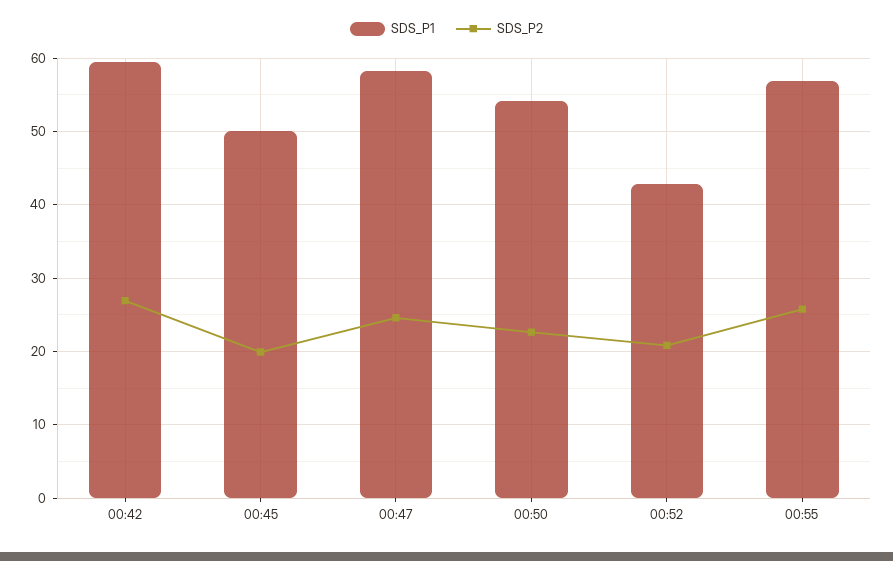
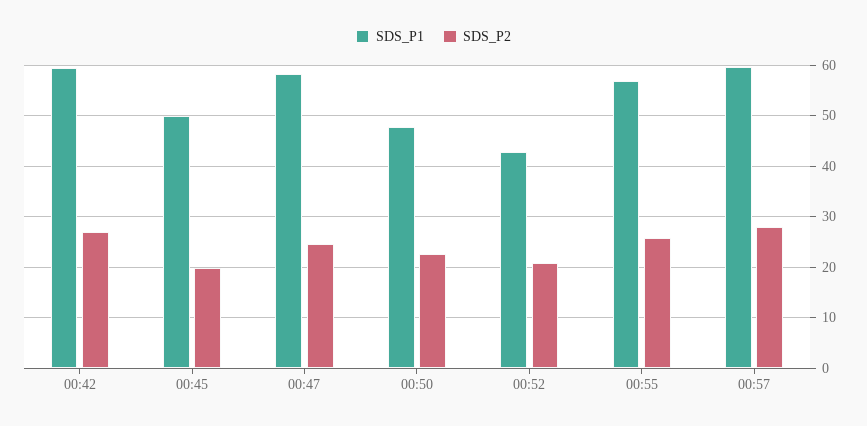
SDS_P1, 00:50: 54 -> 48
SDS_P1, 00:57: none -> 60
SDS_P2, 00:57: none -> 28

